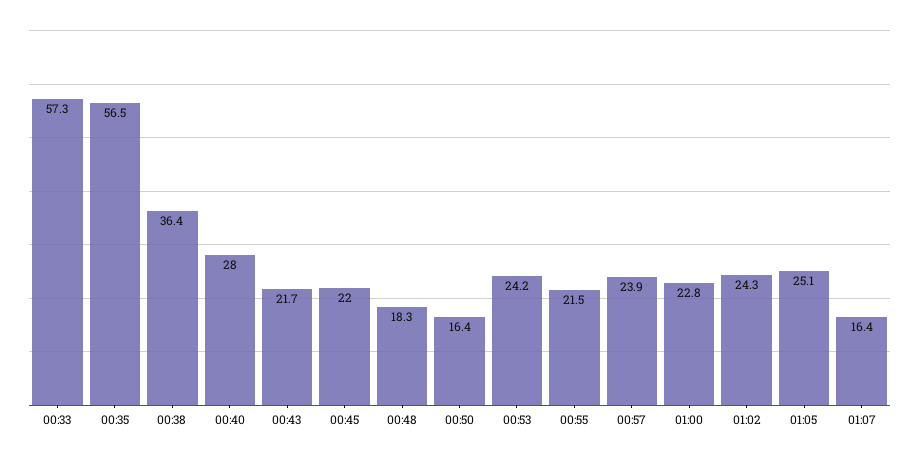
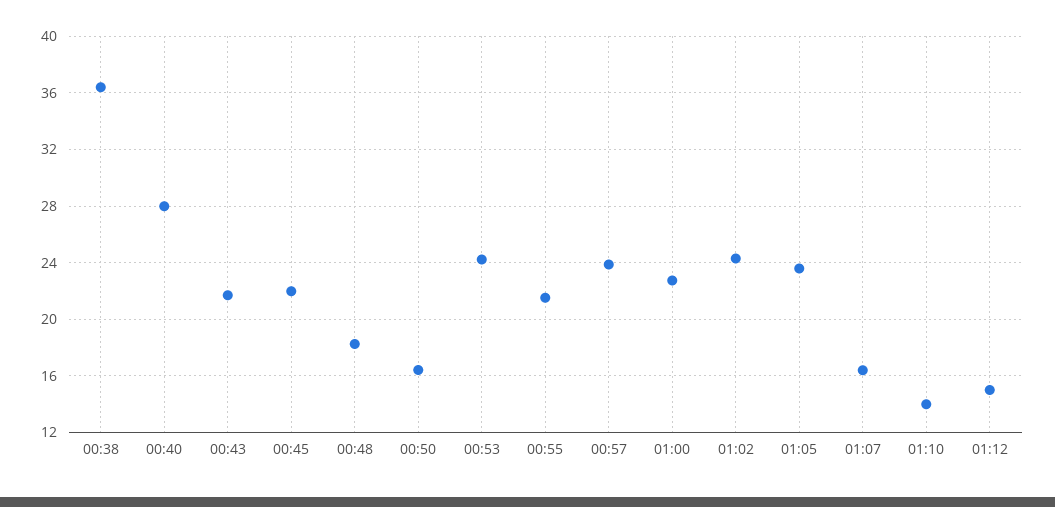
00:33: 57.3 -> none
00:35: 56.5 -> none
01:05: 25.1 -> 23.5
01:10: none -> 14
01:12: none -> 15

